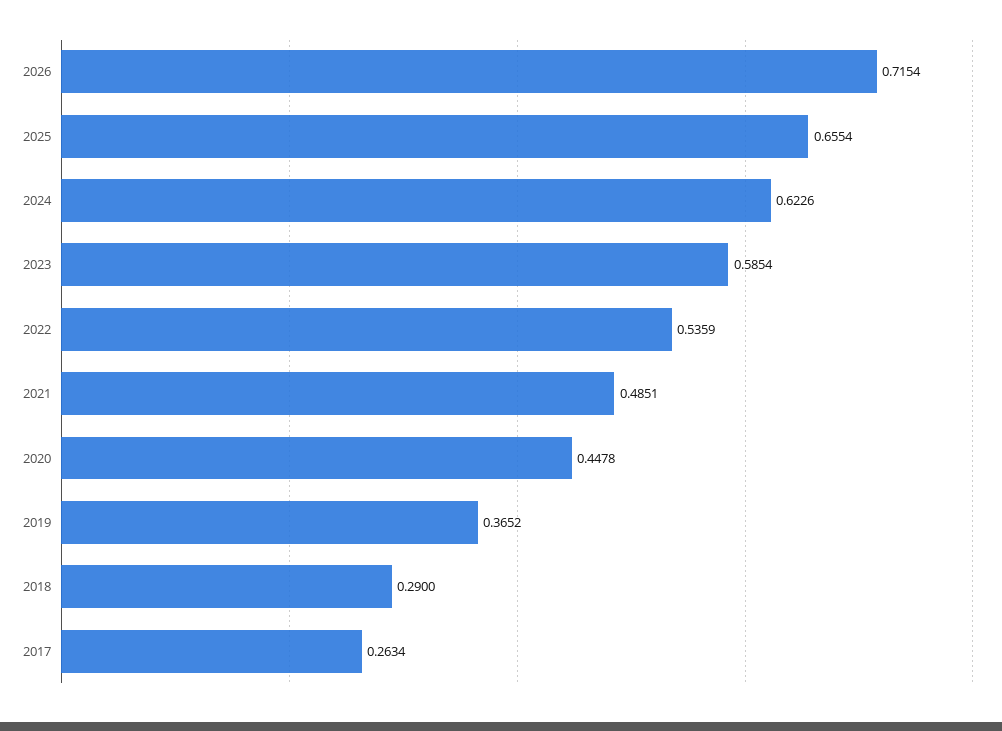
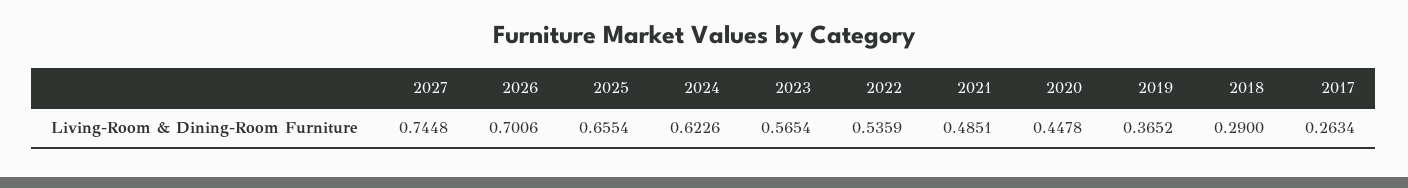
2026: 0.7154 -> 0.7006
2023: 0.5854 -> 0.5654
2027: none -> 0.7448

